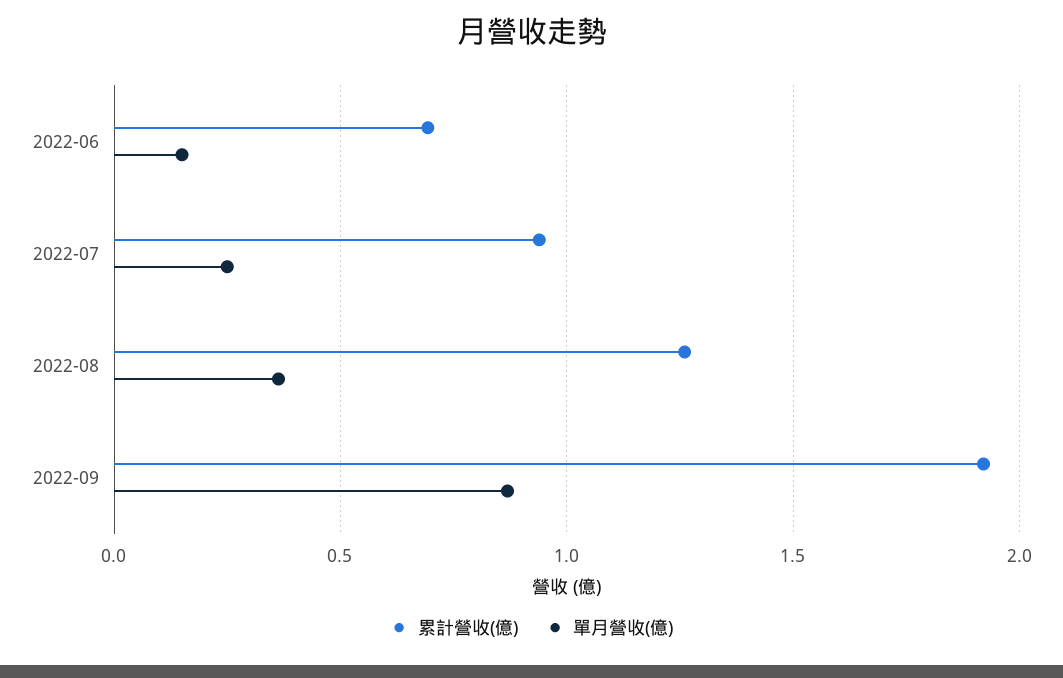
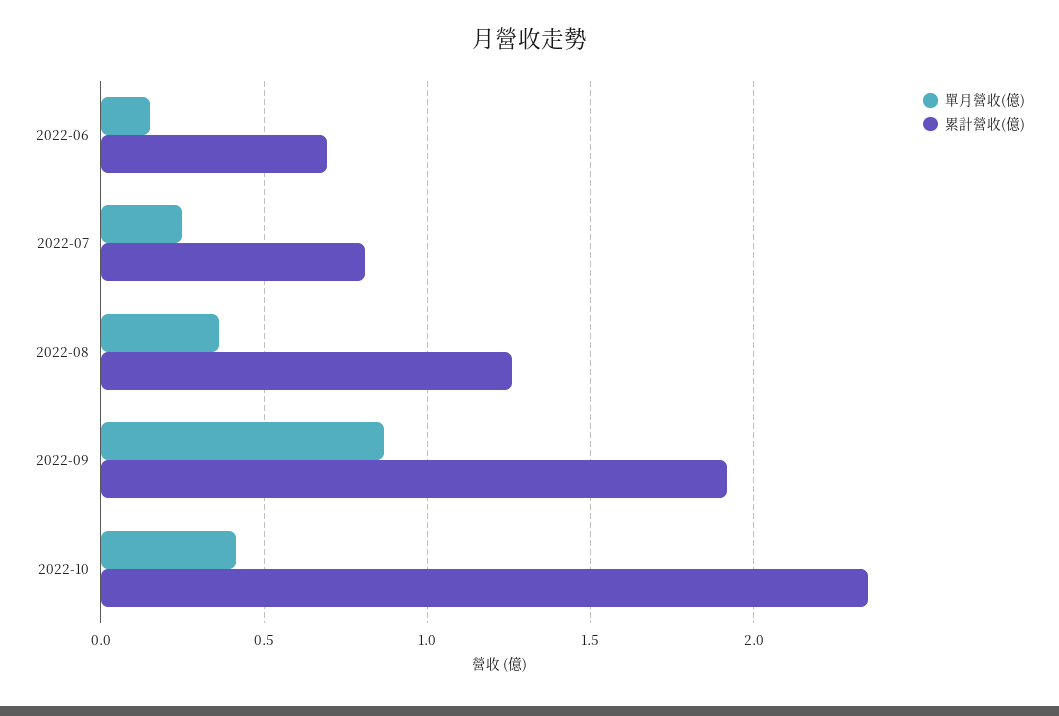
累計營收(億), 2022-07: 0.95 -> 0.8
單月營收(億), 2022-10: none -> 0.4
累計營收(億), 2022-10: none -> 2.35

